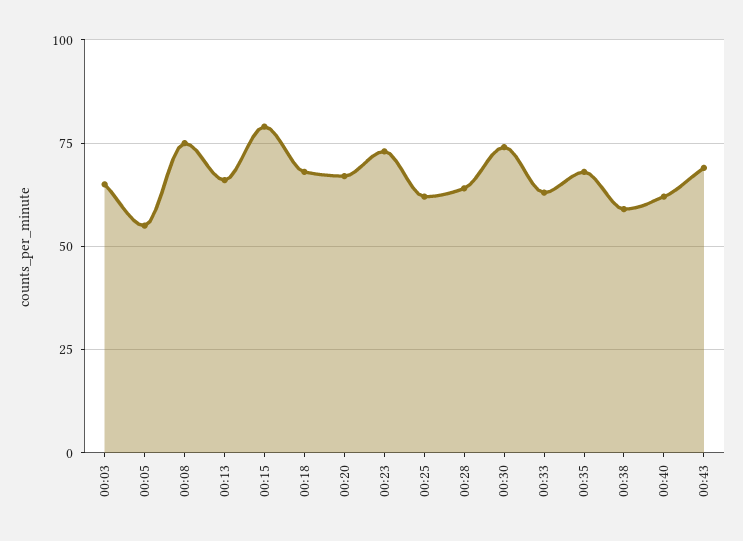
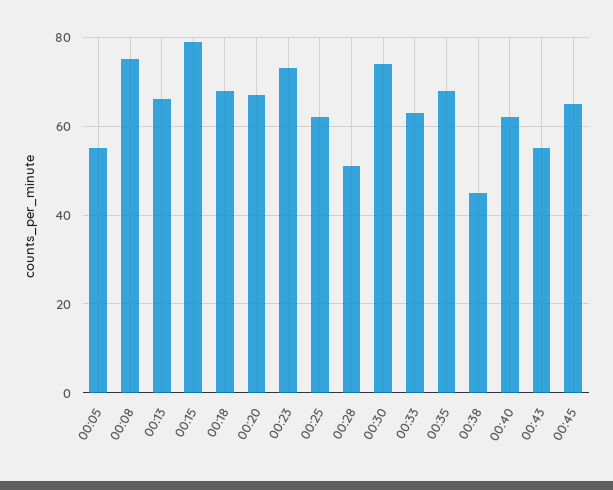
00:03: 65 -> none
00:28: 65 -> 50
00:38: 60 -> 45
00:43: 70 -> 55
00:45: none -> 65

